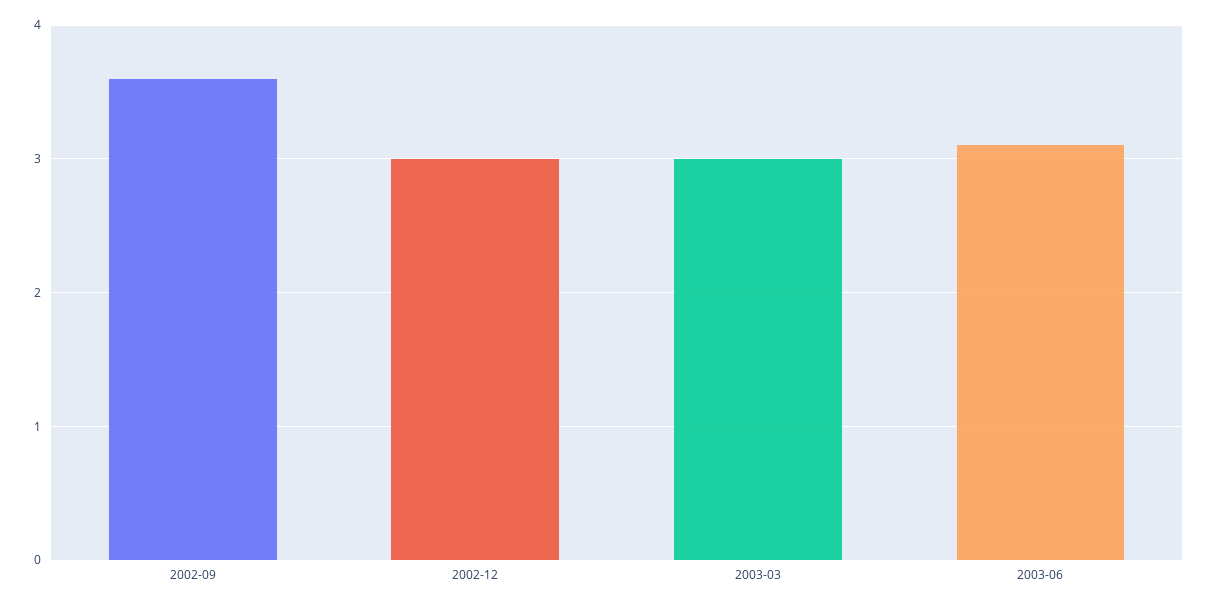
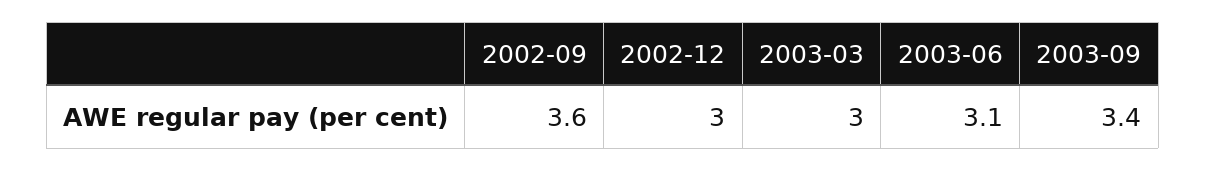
2003-09: none -> 3.4

